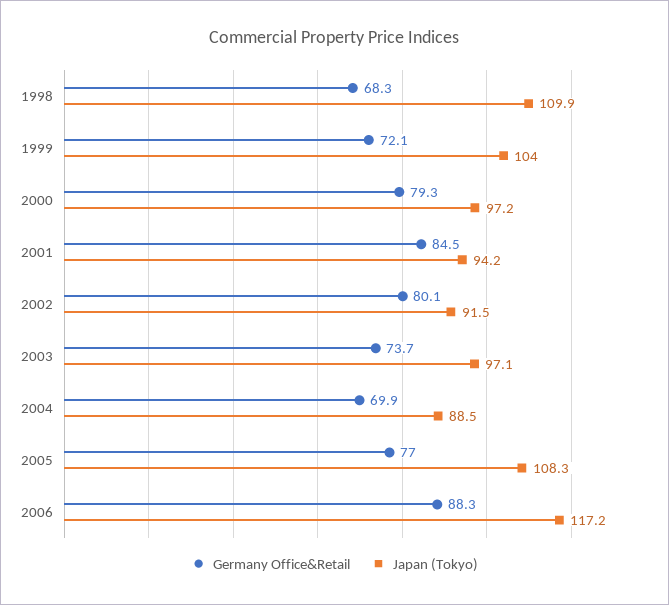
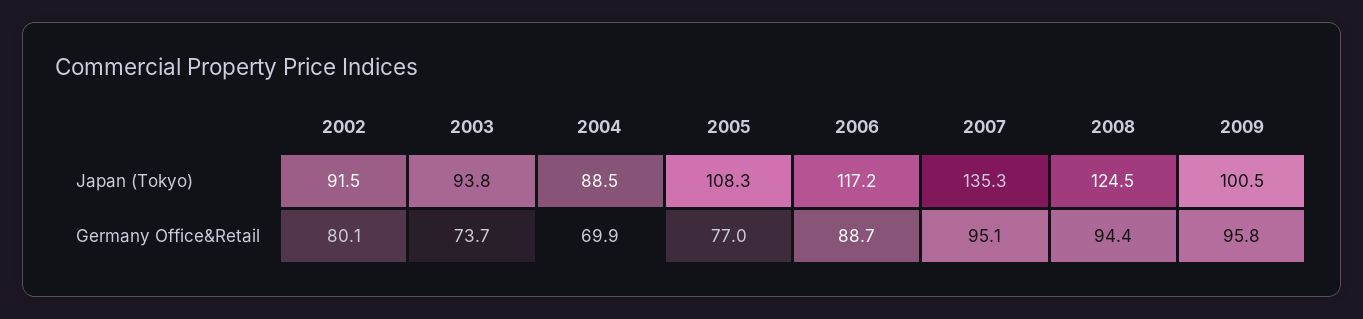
Germany Office&Retail, 1998: 68.3 -> none
Japan (Tokyo), 1998: 109.9 -> none
Germany Office&Retail, 1999: 72.1 -> none
Japan (Tokyo), 1999: 104 -> none
Germany Office&Retail, 2000: 79.3 -> none
Japan (Tokyo), 2000: 97.2 -> none
Germany Office&Retail, 2001: 84.5 -> none
Japan (Tokyo), 2001: 94.2 -> none
Japan (Tokyo), 2003: 97.1 -> 93.8
Germany Office&Retail, 2006: 88.3 -> 88.7
Japan (Tokyo), 2007: none -> 135.3
Japan (Tokyo), 2008: none -> 124.5
Japan (Tokyo), 2009: none -> 100.5
Germany Office&Retail, 2007: none -> 95.1
Germany Office&Retail, 2008: none -> 94.4
Germany Office&Retail, 2009: none -> 95.8

